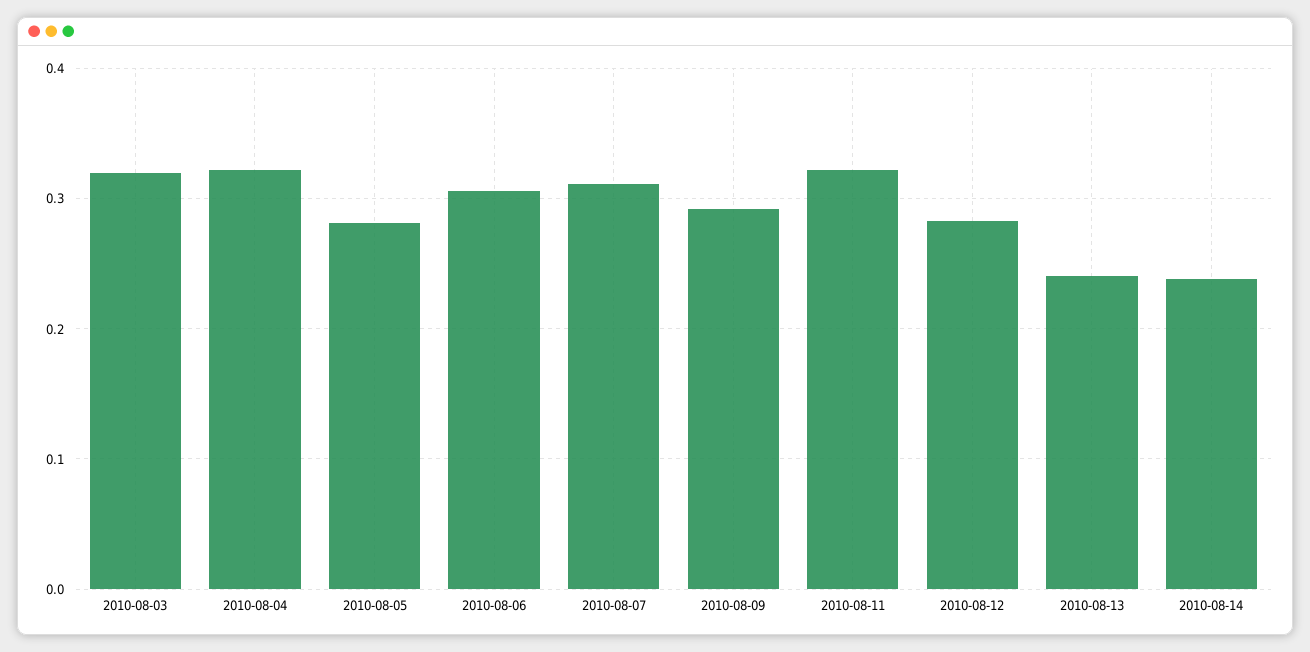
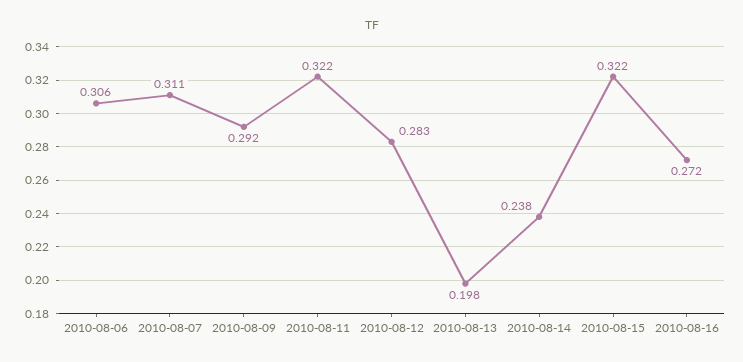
2010-08-03: 0.32 -> none
2010-08-04: 0.32 -> none
2010-08-05: 0.28 -> none
2010-08-13: 0.24 -> 0.198
2010-08-15: none -> 0.322
2010-08-16: none -> 0.272

